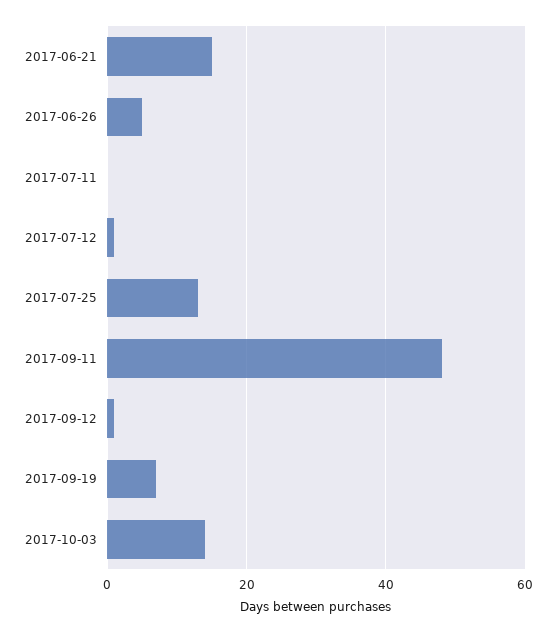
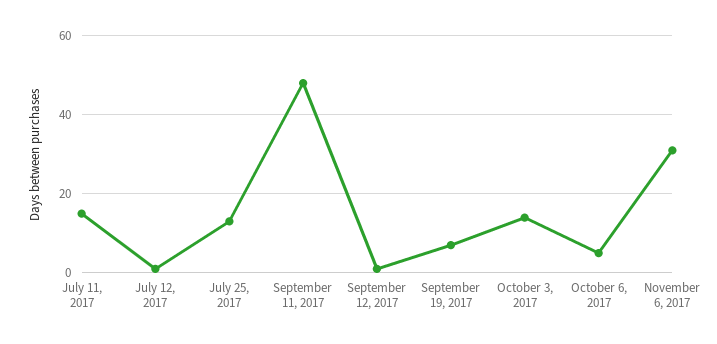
2017-06-21: 15 -> none
2017-06-26: 5 -> none
2017-07-11: 0 -> 15
October 6, 2017: none -> 5
November 6, 2017: none -> 30

